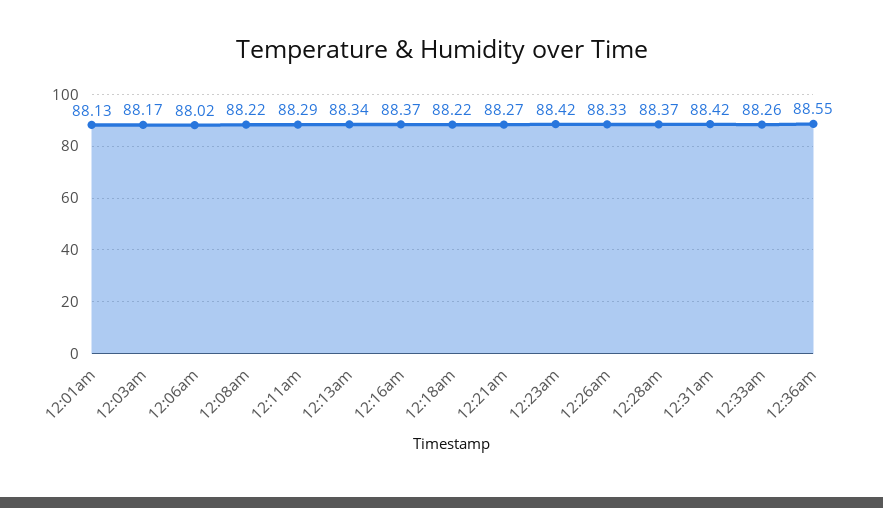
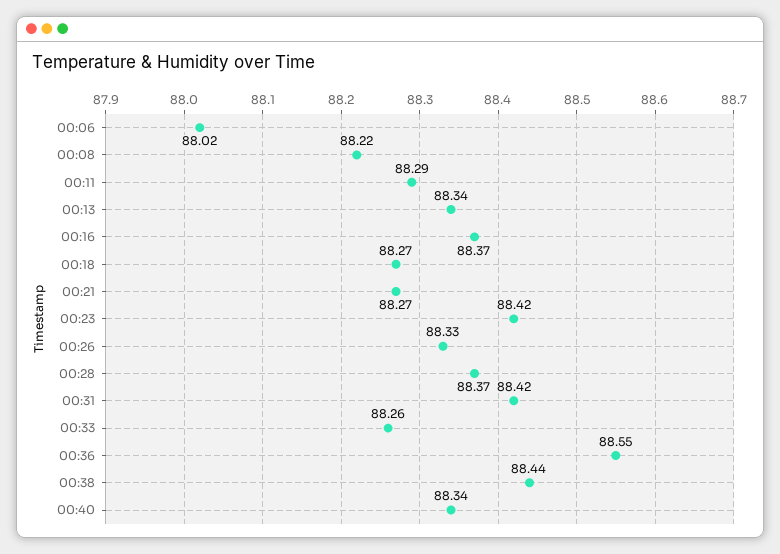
12:01am: 88.13 -> none
12:03am: 88.17 -> none
12:18am: 88.22 -> 88.27
00:38: none -> 88.44
00:40: none -> 88.34

